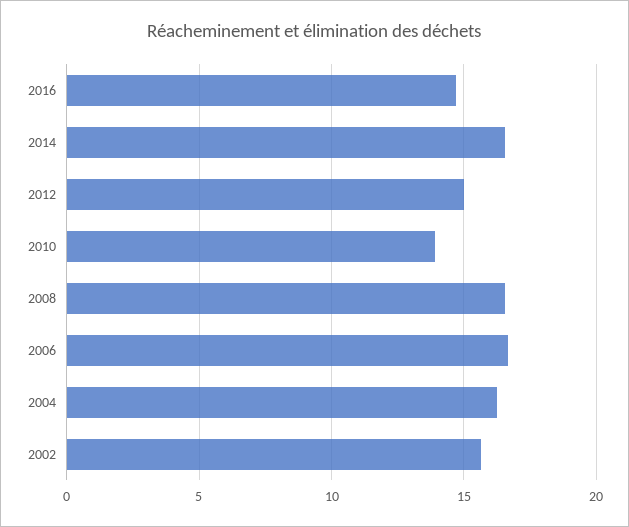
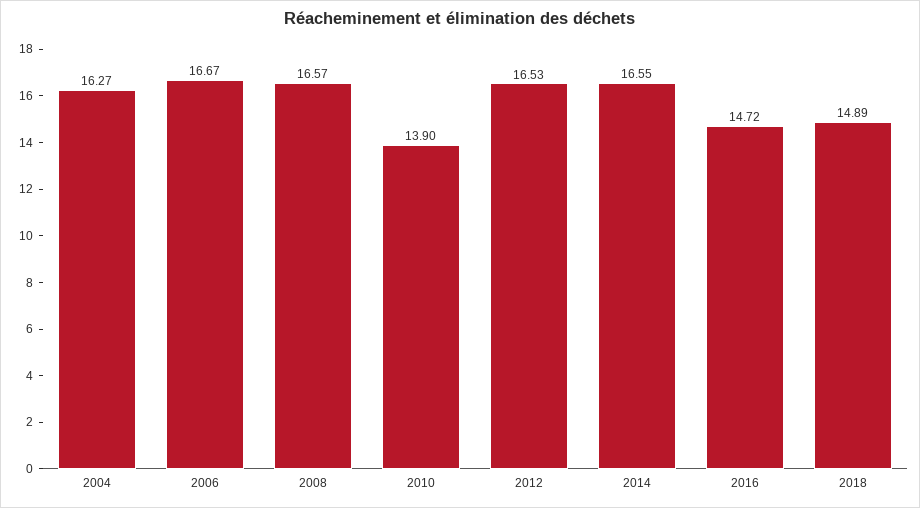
2012: 15 -> 16.53
2002: 15.5 -> none
2018: none -> 14.89

